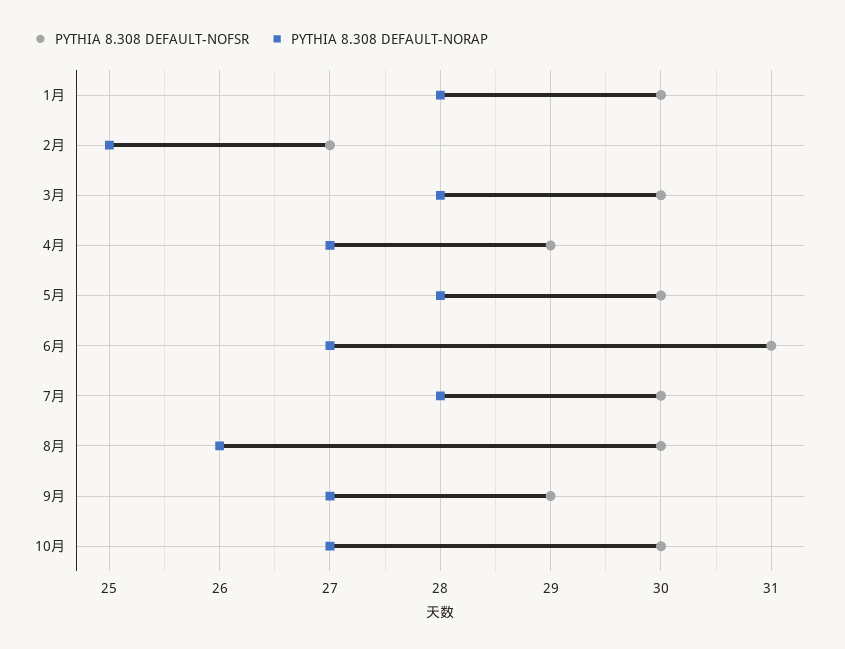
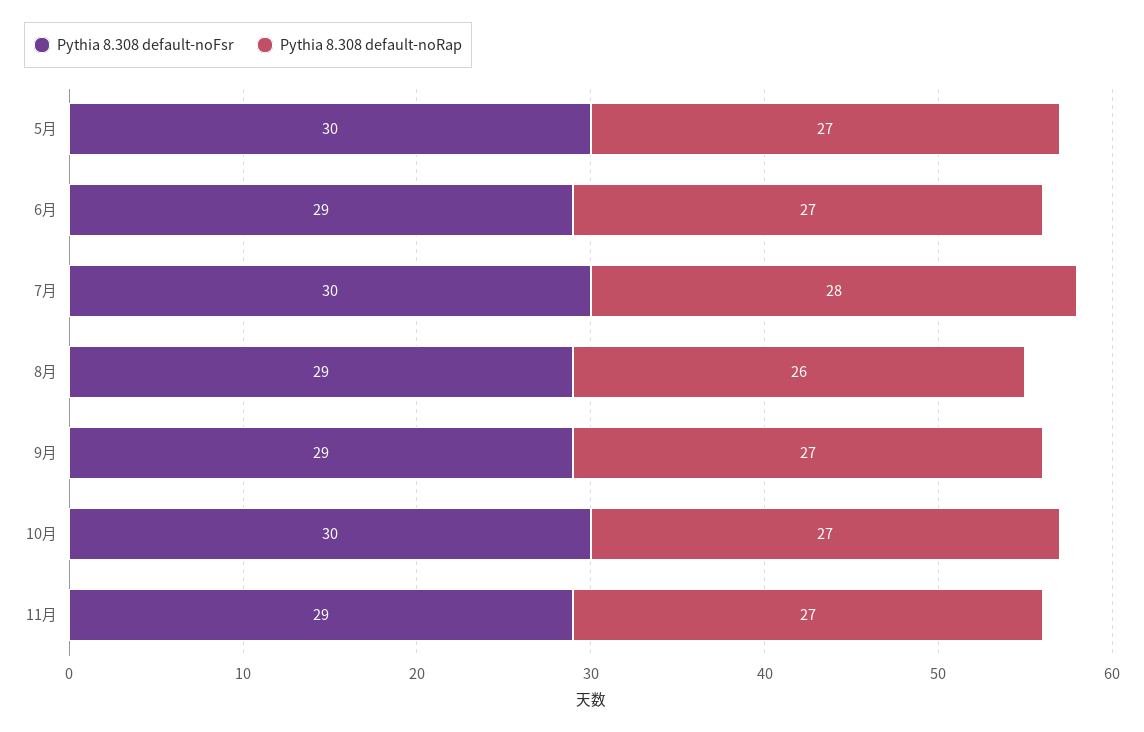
PYTHIA 8.308 DEFAULT-NOFSR, 1月: 30 -> none
PYTHIA 8.308 DEFAULT-NORAP, 1月: 28 -> none
PYTHIA 8.308 DEFAULT-NOFSR, 2月: 27 -> none
PYTHIA 8.308 DEFAULT-NORAP, 2月: 25 -> none
PYTHIA 8.308 DEFAULT-NOFSR, 3月: 30 -> none
PYTHIA 8.308 DEFAULT-NORAP, 3月: 28 -> none
PYTHIA 8.308 DEFAULT-NOFSR, 4月: 29 -> none
PYTHIA 8.308 DEFAULT-NORAP, 4月: 27 -> none
PYTHIA 8.308 DEFAULT-NORAP, 5月: 28 -> 27
PYTHIA 8.308 DEFAULT-NOFSR, 6月: 31 -> 29
PYTHIA 8.308 DEFAULT-NOFSR, 8月: 30 -> 29
PYTHIA 8.308 DEFAULT-NOFSR, 11月: none -> 29
PYTHIA 8.308 DEFAULT-NORAP, 11月: none -> 27

